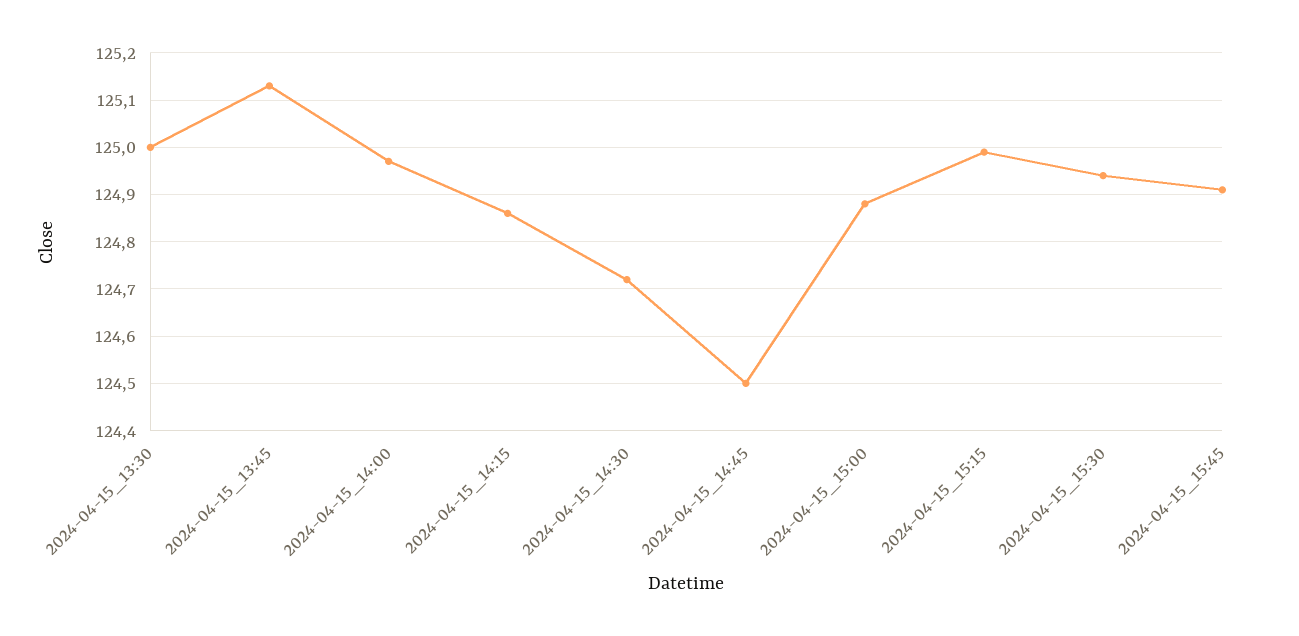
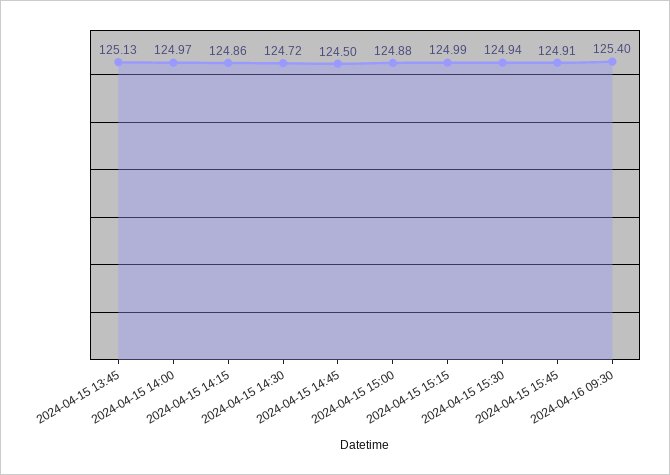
2024-04-15_13:30: 125 -> none
2024-04-16 09:30: none -> 125.4

